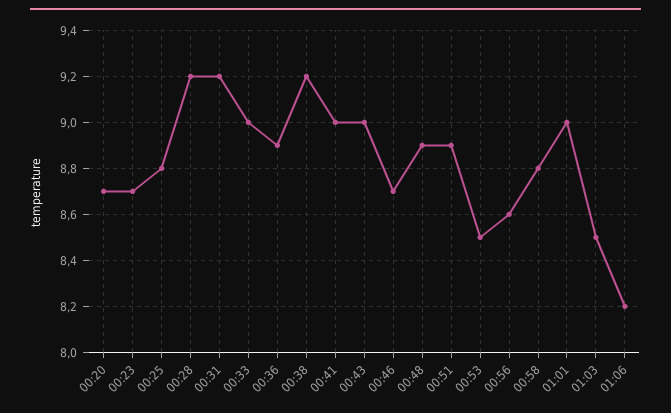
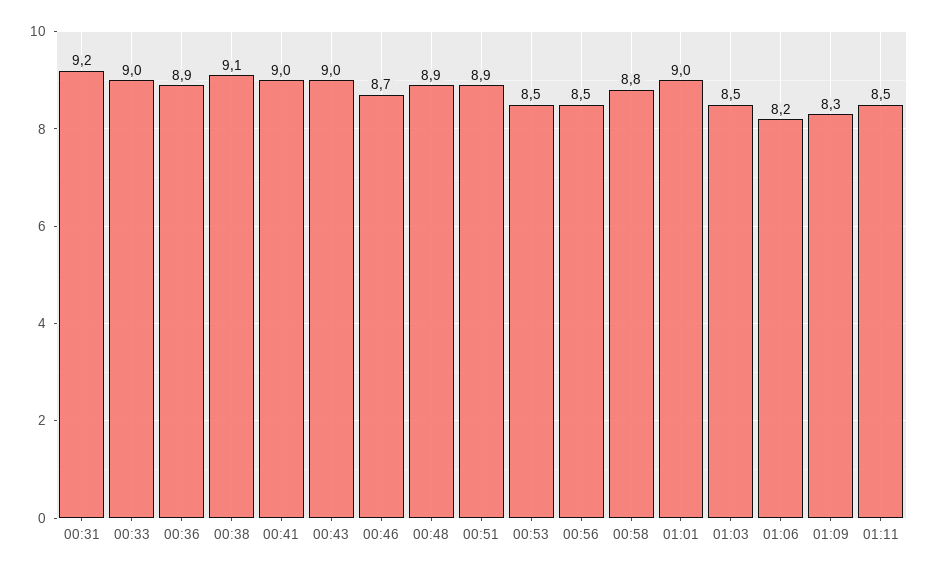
00:20: 8.7 -> none
00:23: 8.7 -> none
00:25: 8.8 -> none
00:28: 9.2 -> none
00:38: 9.2 -> 9.1
00:56: 8.6 -> 8.5
01:09: none -> 8.3
01:11: none -> 8.5

